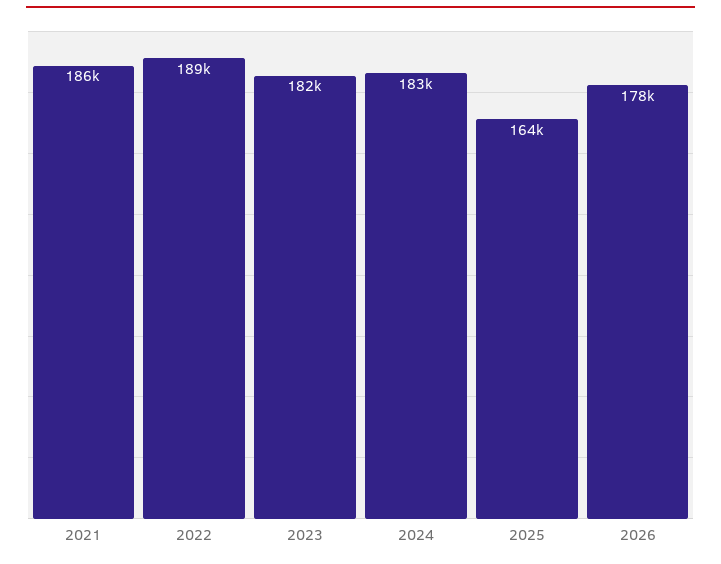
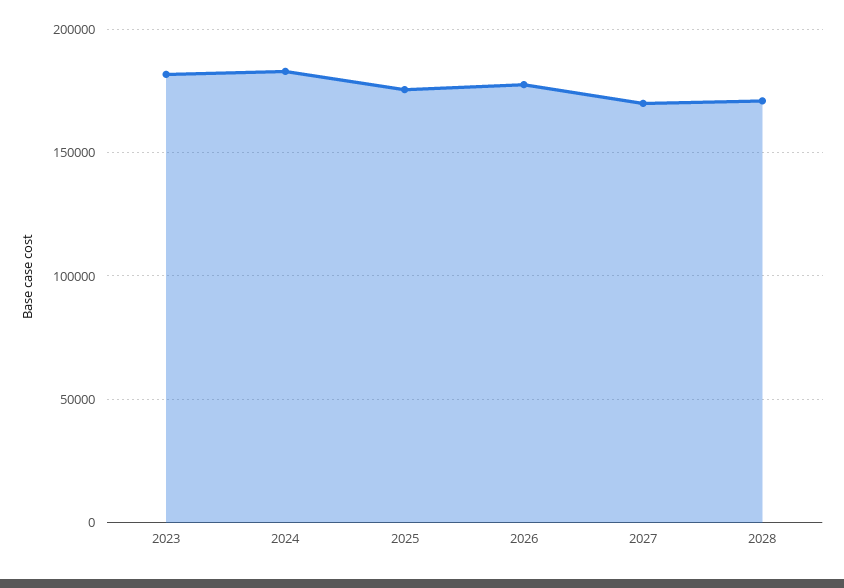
2021: 186000 -> none
2022: 189000 -> none
2025: 164000 -> 175000
2027: none -> 170000
2028: none -> 170000

